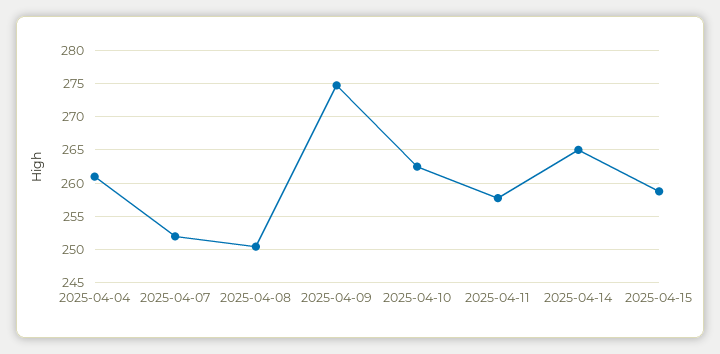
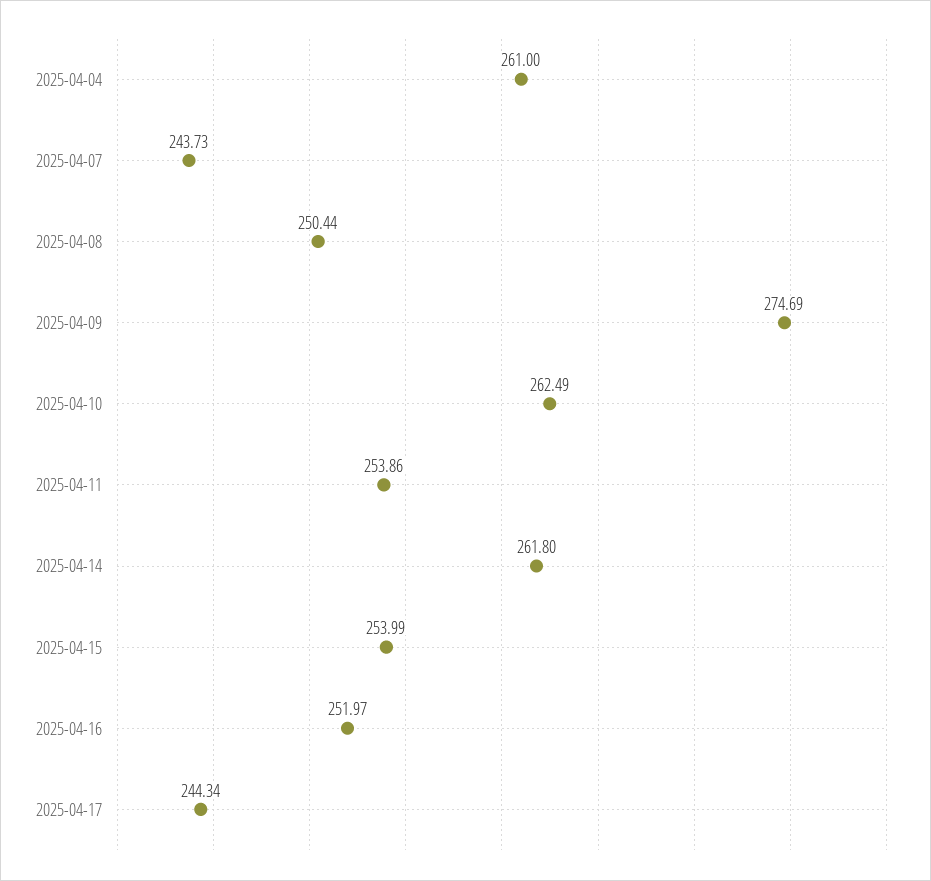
2025-04-07: 252 -> 243.73
2025-04-11: 258 -> 253.86
2025-04-14: 265 -> 261.8
2025-04-15: 259 -> 253.99
2025-04-16: none -> 251.97
2025-04-17: none -> 244.34

